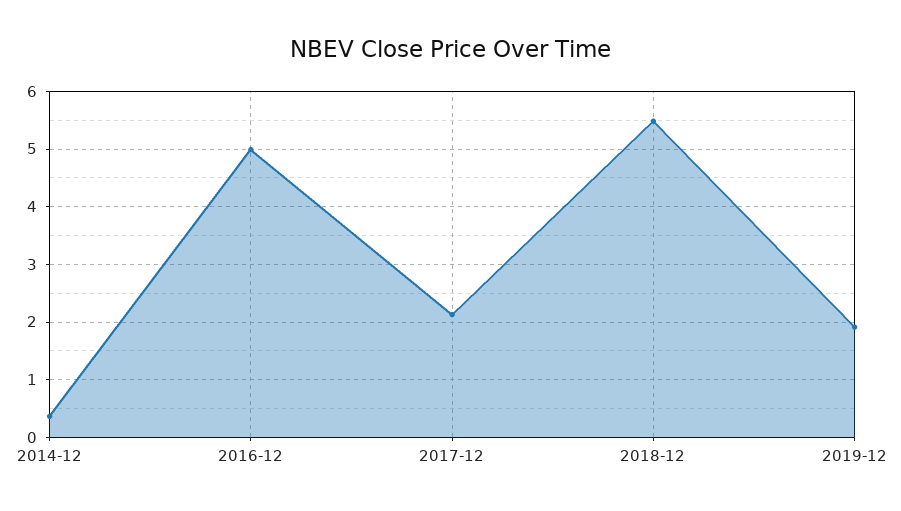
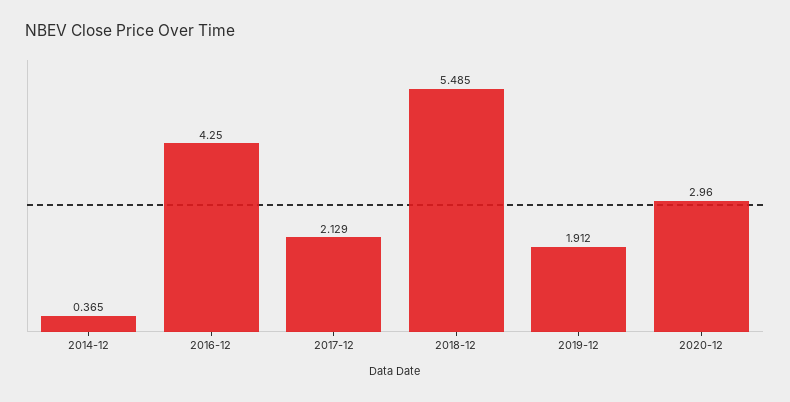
2016-12: 5 -> 4.25
2020-12: none -> 2.96

